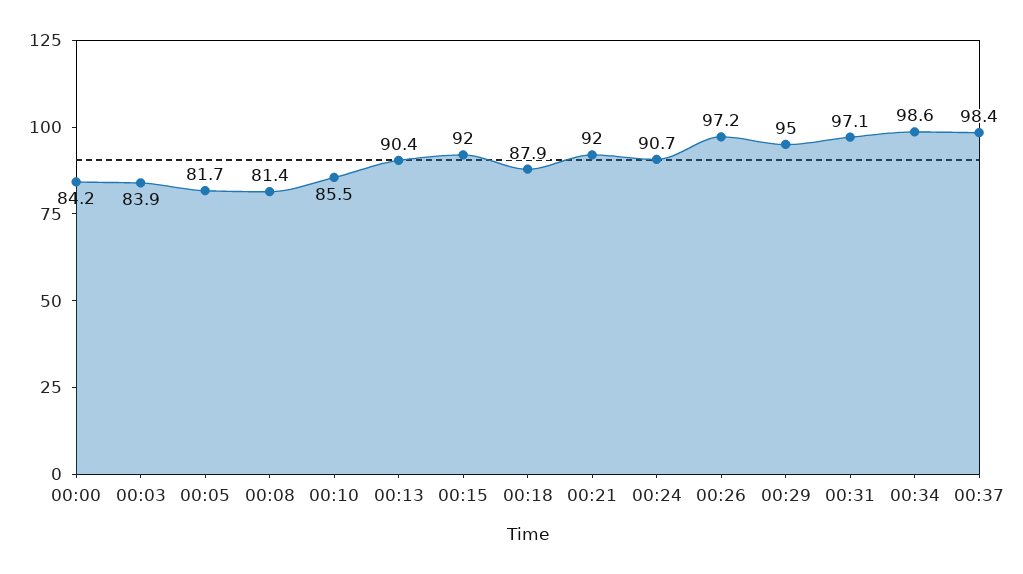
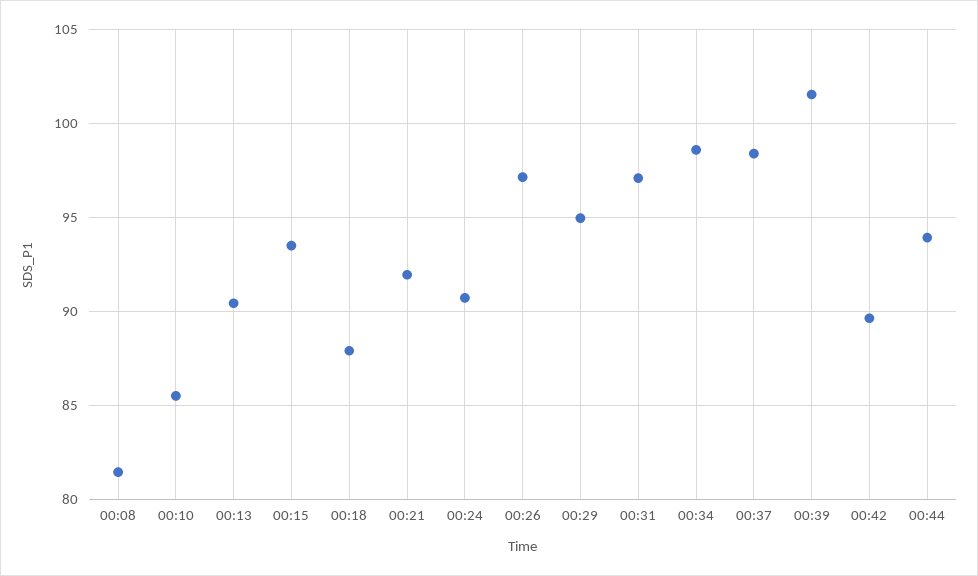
00:00: 84.2 -> none
00:03: 83.9 -> none
00:05: 81.7 -> none
00:15: 92 -> 93.5
00:39: none -> 101.5
00:42: none -> 89.5
00:44: none -> 94

